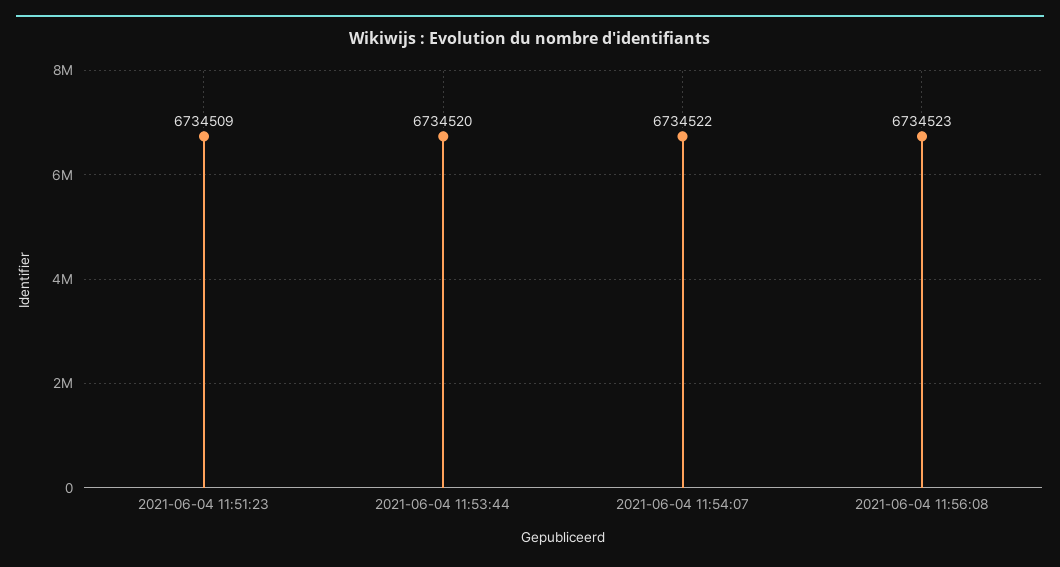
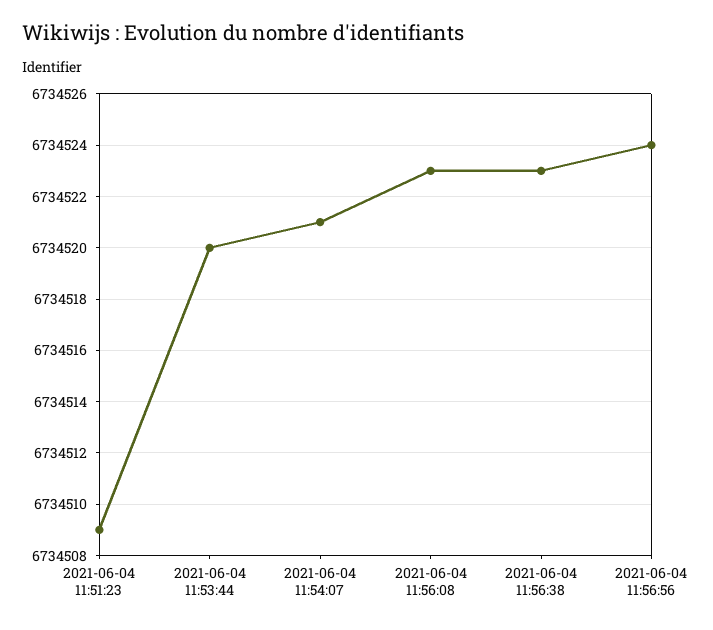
2021-06-04 11:54:07: 6734522 -> 6734521
2021-06-04 11:56:38: none -> 6734523
2021-06-04 11:56:56: none -> 6734524

